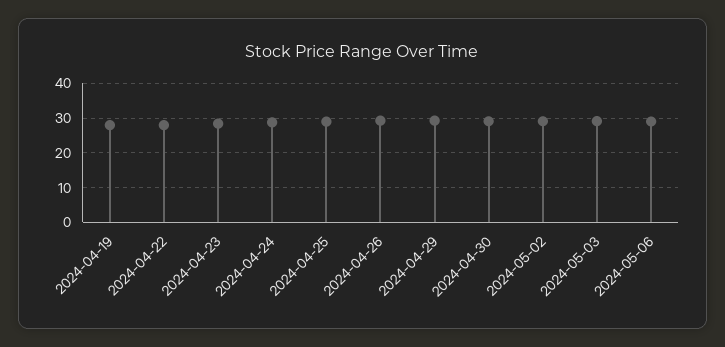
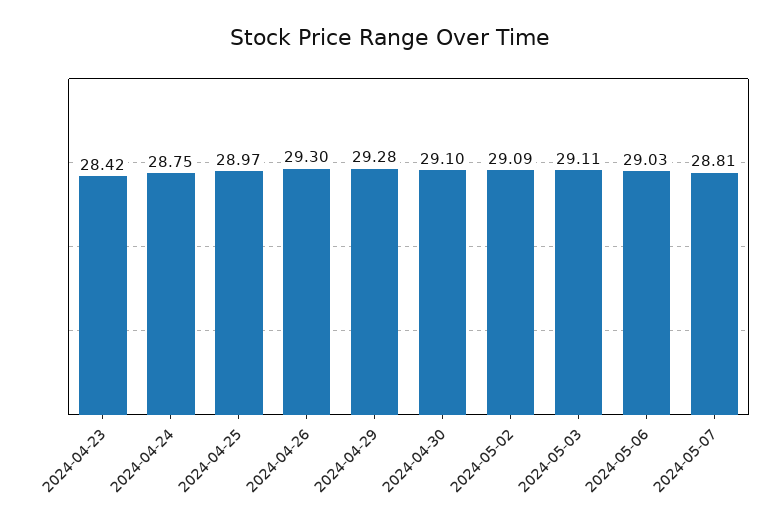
2024-04-19: 28 -> none
2024-04-22: 28 -> none
2024-05-07: none -> 28.81

